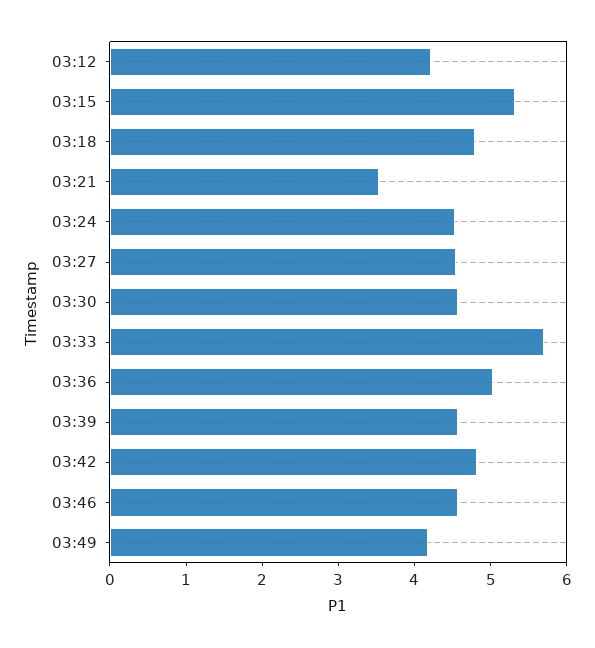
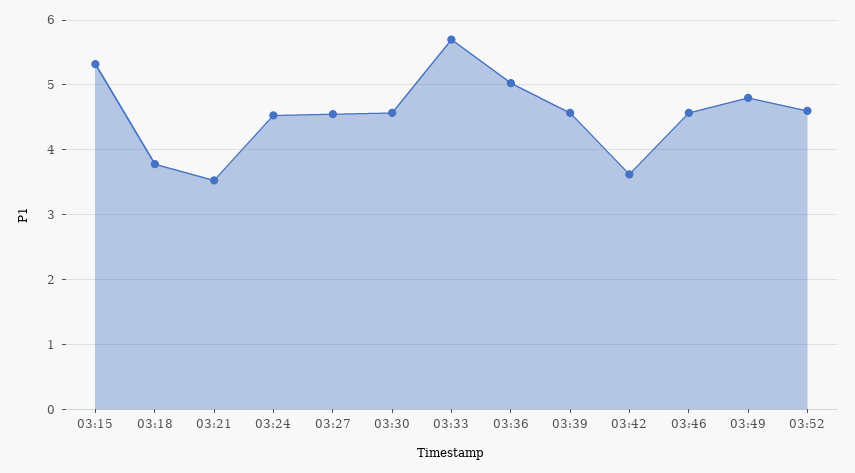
03:12: 4.2 -> none
03:18: 4.8 -> 3.8
03:42: 4.8 -> 3.6
03:49: 4.2 -> 4.8
03:52: none -> 4.6

